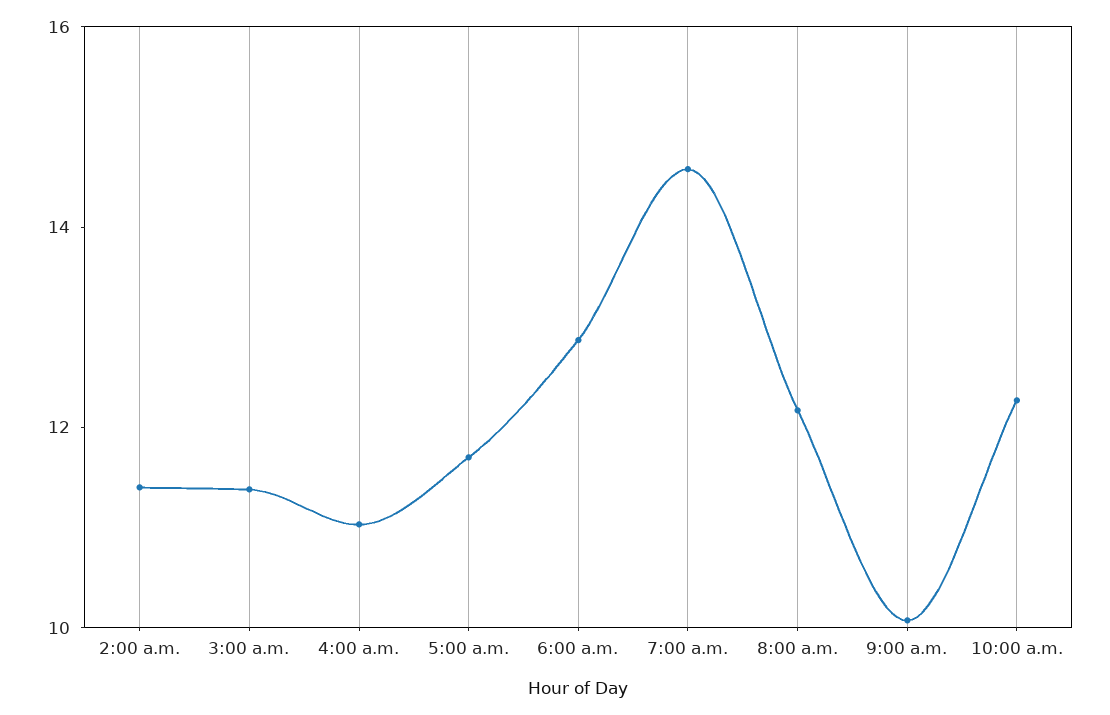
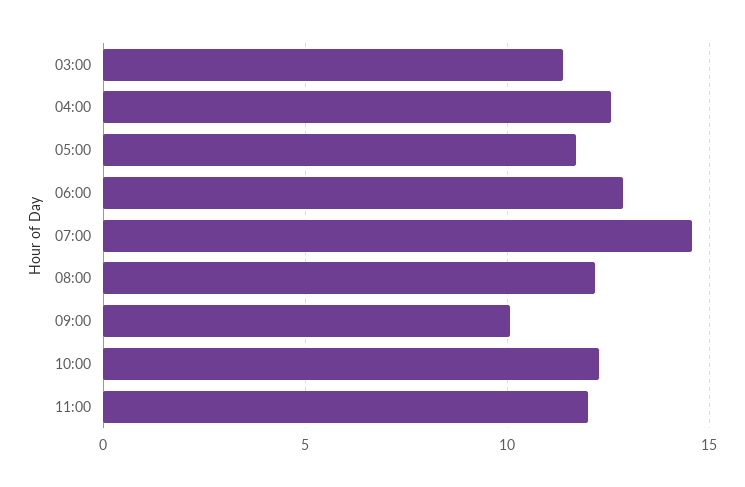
2:00 a.m.: 11.5 -> none
4:00 a.m.: 11 -> 12.5
11:00: none -> 12

